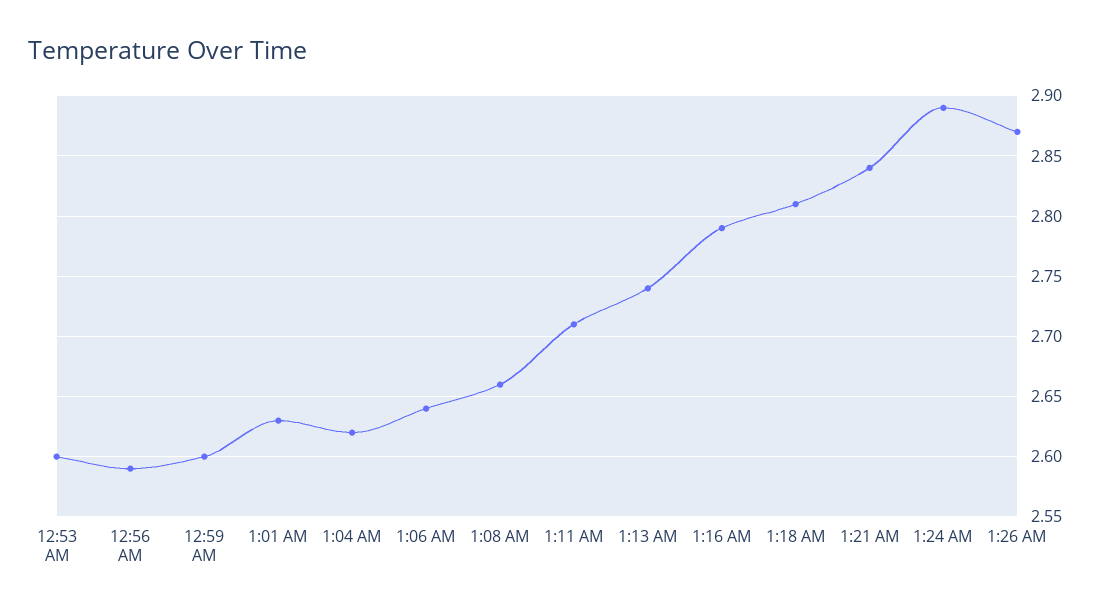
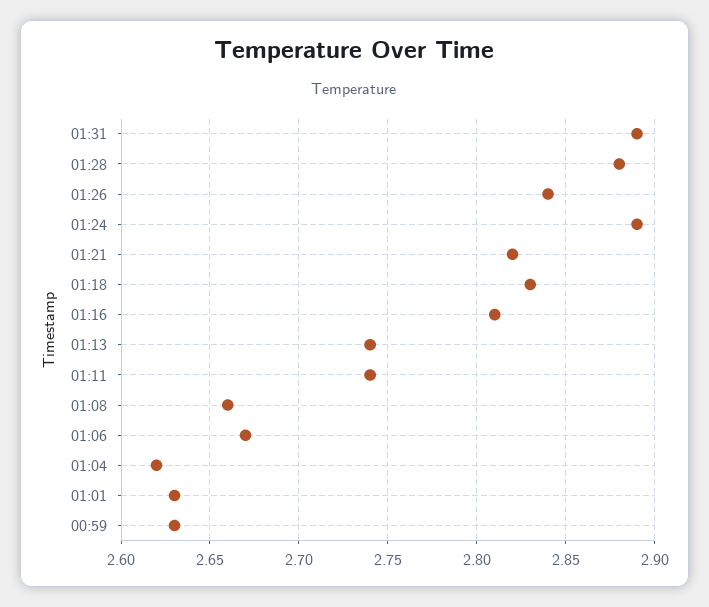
12:53 AM: 2.6 -> none
12:56 AM: 2.59 -> none
12:59 AM: 2.6 -> 2.63
1:06 AM: 2.64 -> 2.67
1:11 AM: 2.71 -> 2.74
1:16 AM: 2.79 -> 2.81
1:18 AM: 2.81 -> 2.83
1:21 AM: 2.84 -> 2.82
1:26 AM: 2.87 -> 2.84
01:31: none -> 2.89
01:28: none -> 2.88

